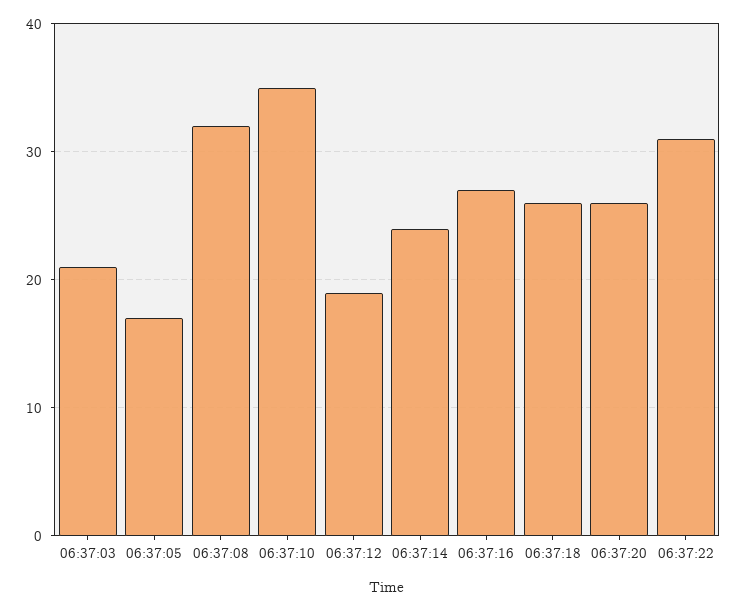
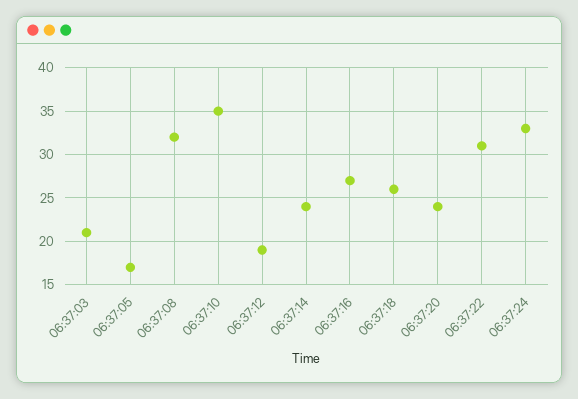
06:37:20: 26 -> 24
06:37:24: none -> 33

